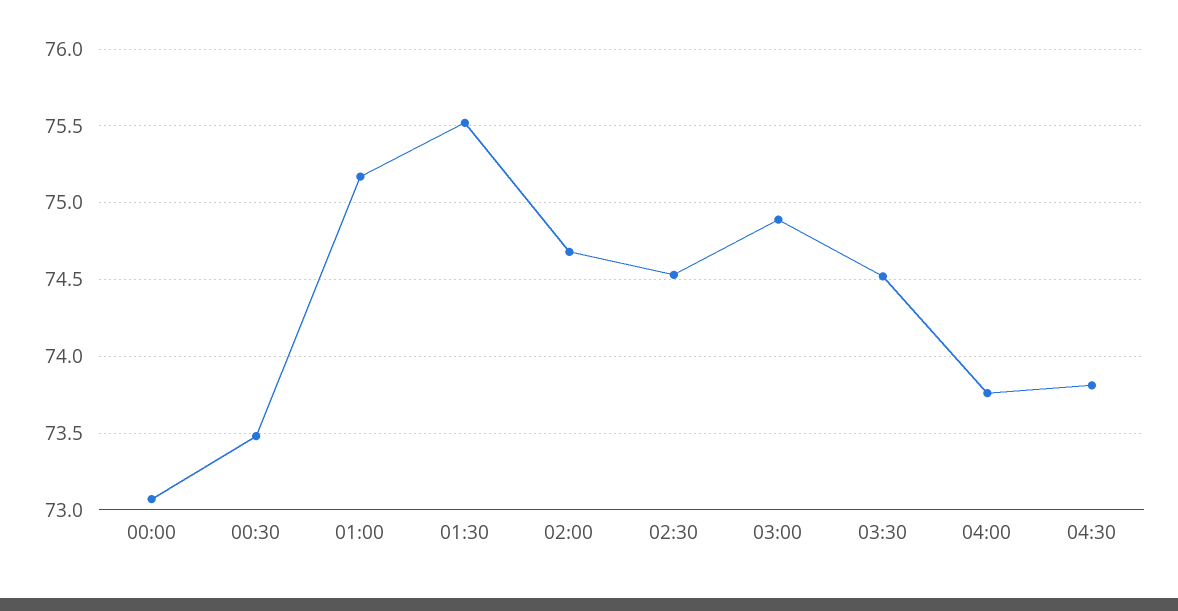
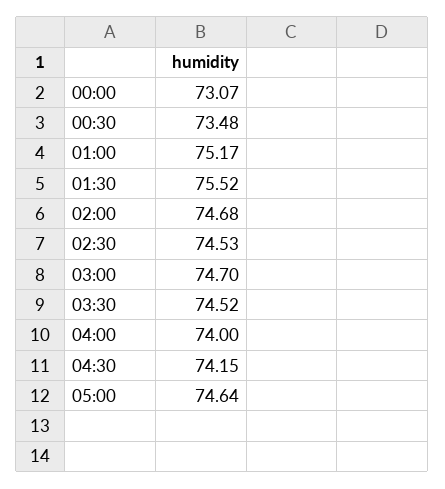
03:00: 74.9 -> 74.7
04:00: 73.75 -> 74
04:30: 73.8 -> 74.15
05:00: none -> 74.64

